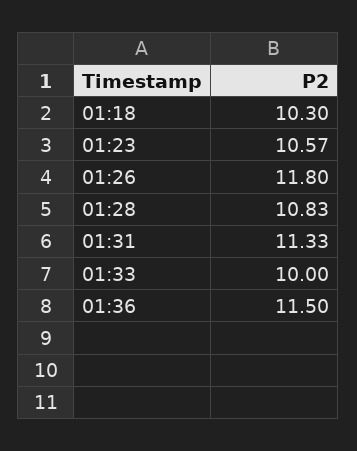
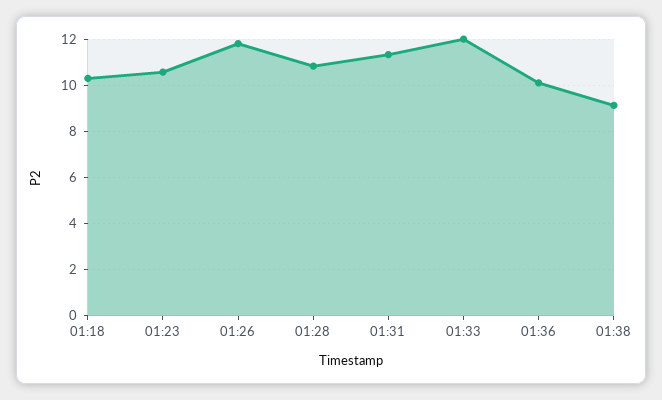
01:33: 10 -> 12
01:36: 11.5 -> 10
01:38: none -> 9

